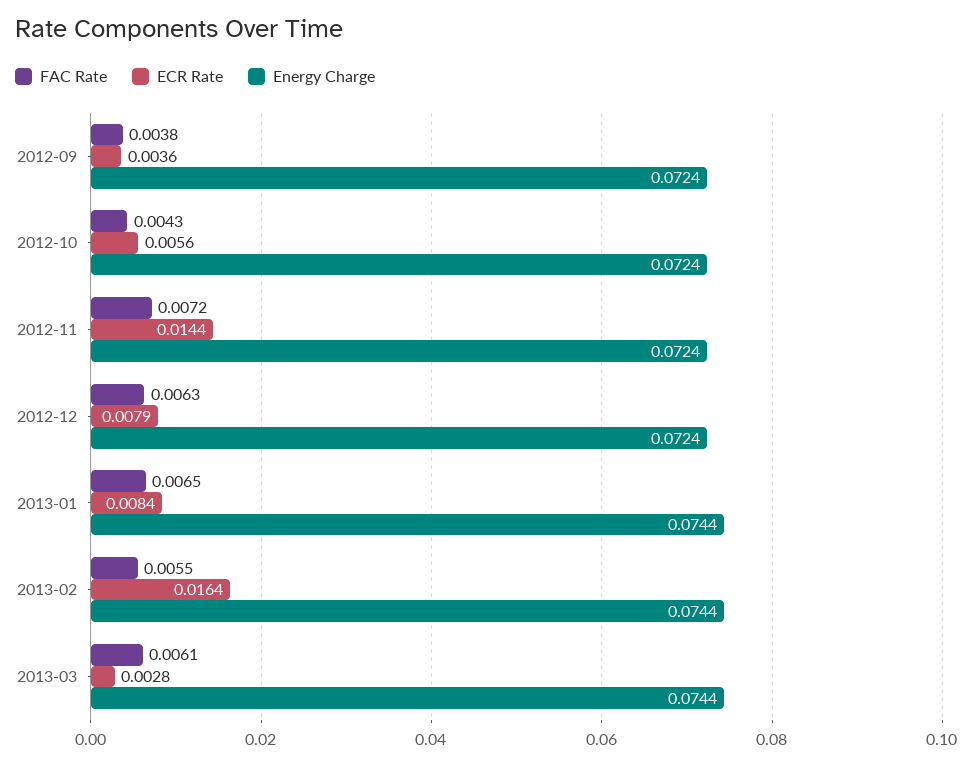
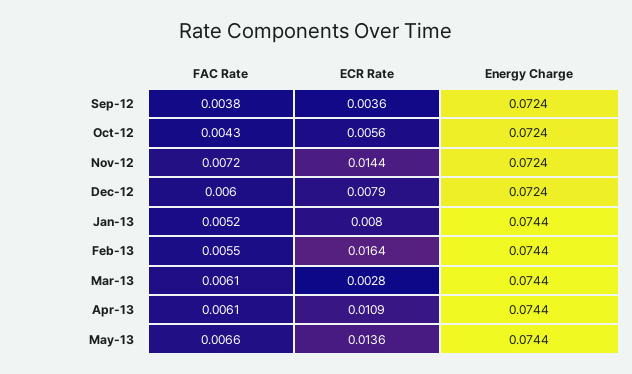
FAC Rate, 2012-12: 0.0063 -> 0.006
FAC Rate, 2013-01: 0.0065 -> 0.0052
ECR Rate, 2013-01: 0.0084 -> 0.008
FAC Rate, Apr-13: none -> 0.0061
ECR Rate, Apr-13: none -> 0.0109
Energy Charge, Apr-13: none -> 0.0744
FAC Rate, May-13: none -> 0.0066
ECR Rate, May-13: none -> 0.0136
Energy Charge, May-13: none -> 0.0744

